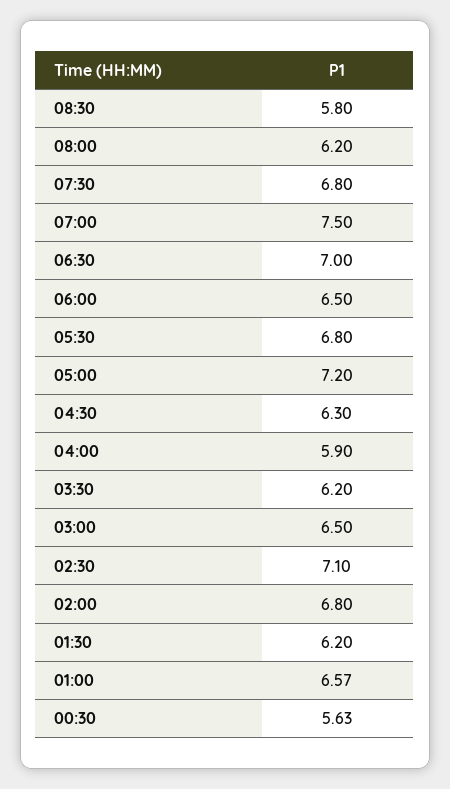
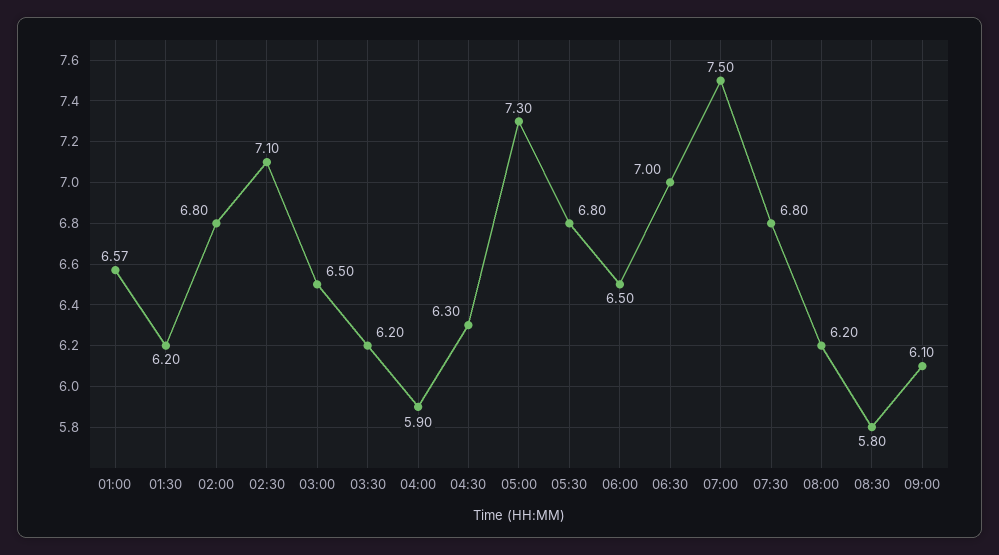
05:00: 7.2 -> 7.3
00:30: 5.63 -> none
09:00: none -> 6.1

